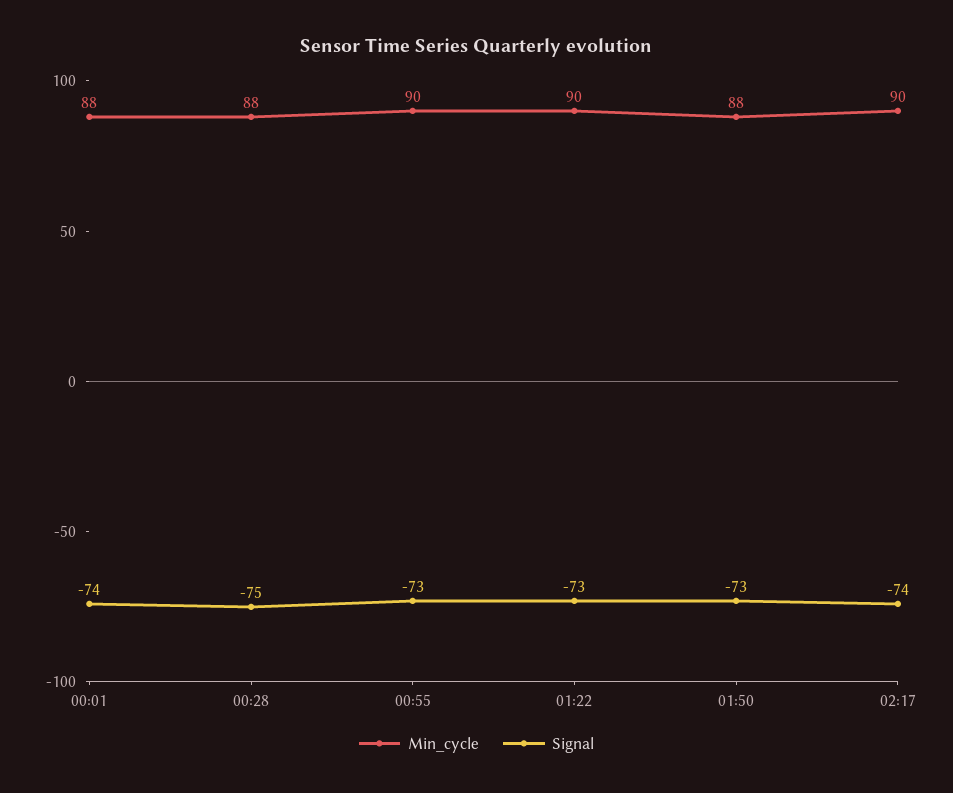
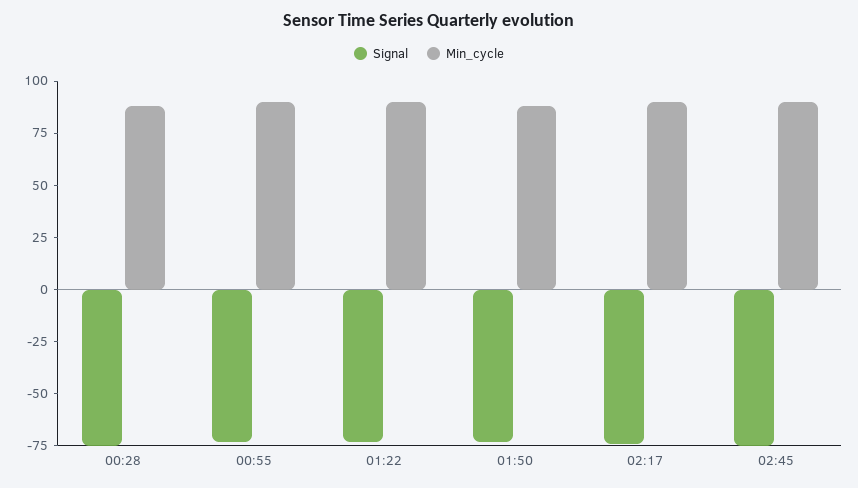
Min_cycle, 00:01: 88 -> none
Signal, 00:01: -74 -> none
Signal, 02:45: none -> -75
Min_cycle, 02:45: none -> 90

